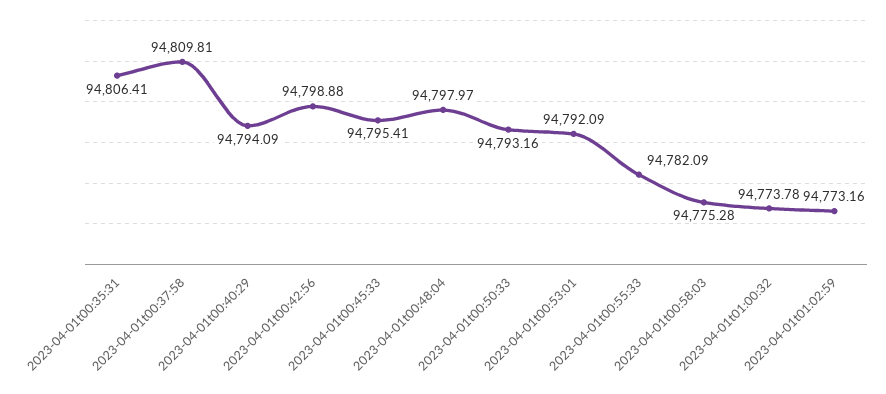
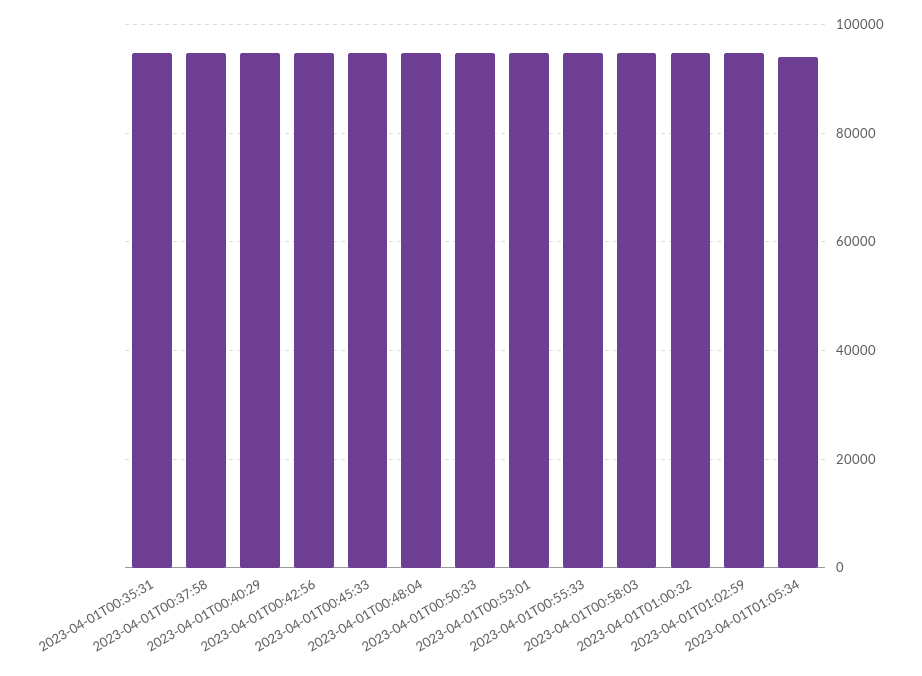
2023-04-01T01:05:34: none -> 94000

